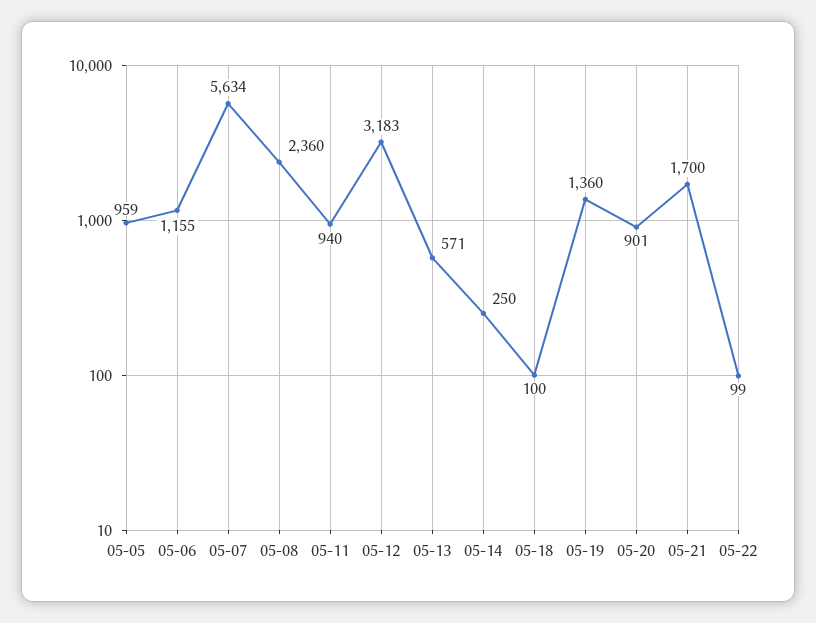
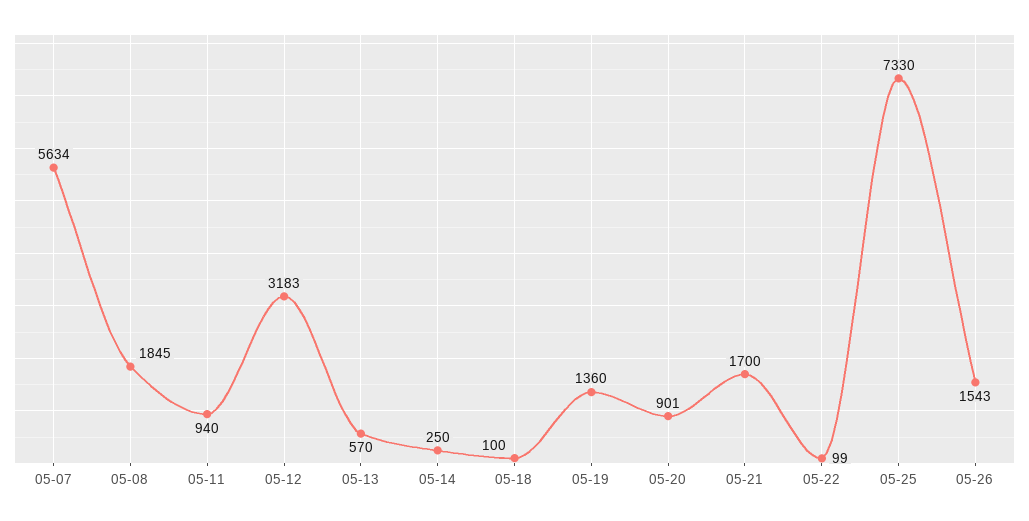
05-05: 959 -> none
05-06: 1155 -> none
05-08: 2360 -> 1845
05-13: 571 -> 570
05-25: none -> 7330
05-26: none -> 1543

